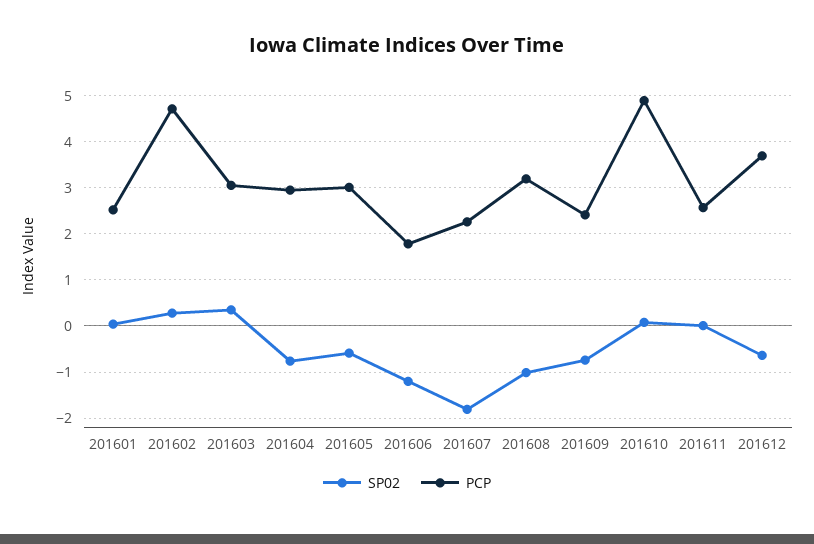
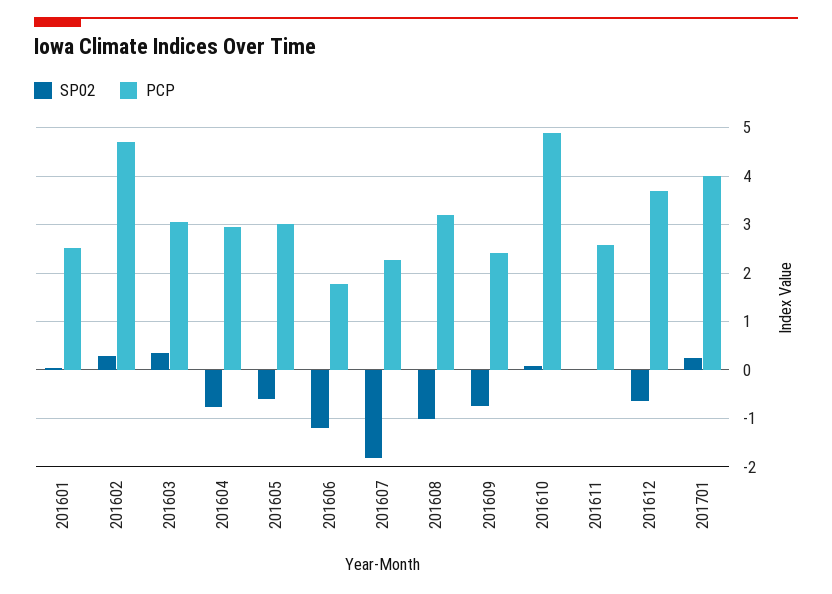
SP02, 201701: none -> 0.2
PCP, 201701: none -> 4

